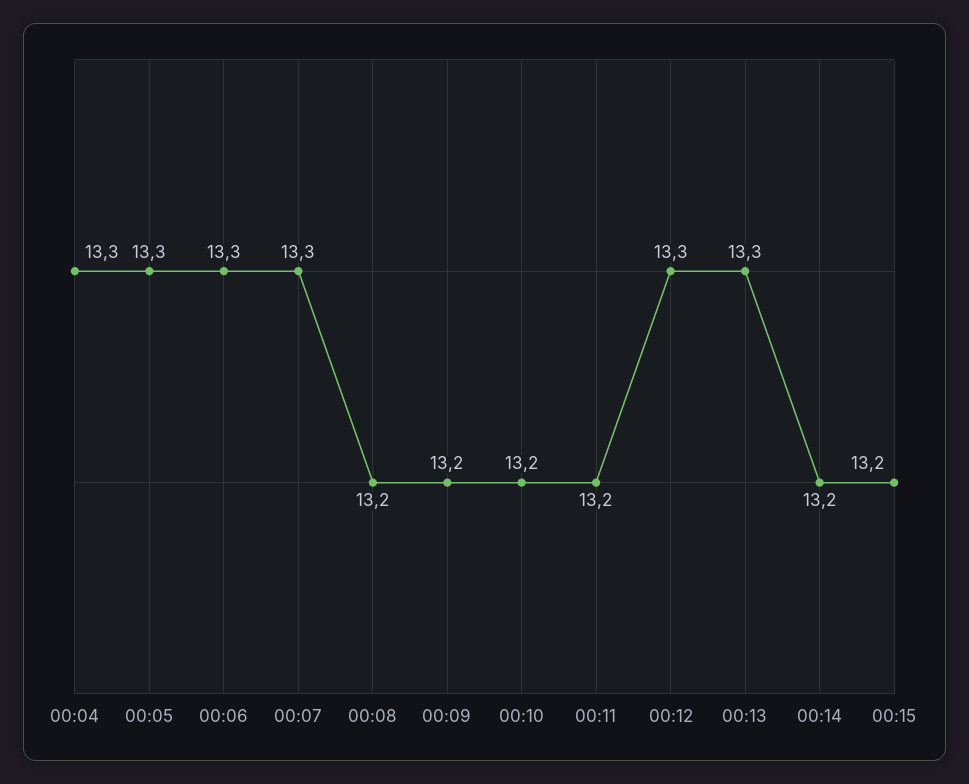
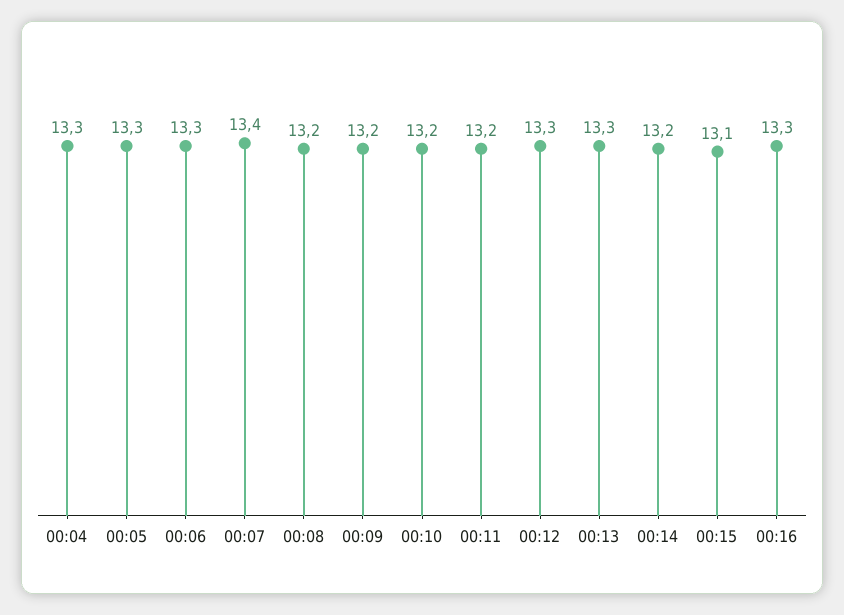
00:07: 13.3 -> 13.4
00:15: 13.2 -> 13.1
00:16: none -> 13.3

